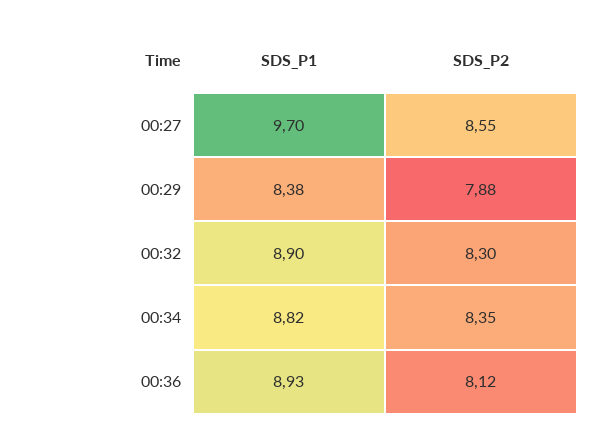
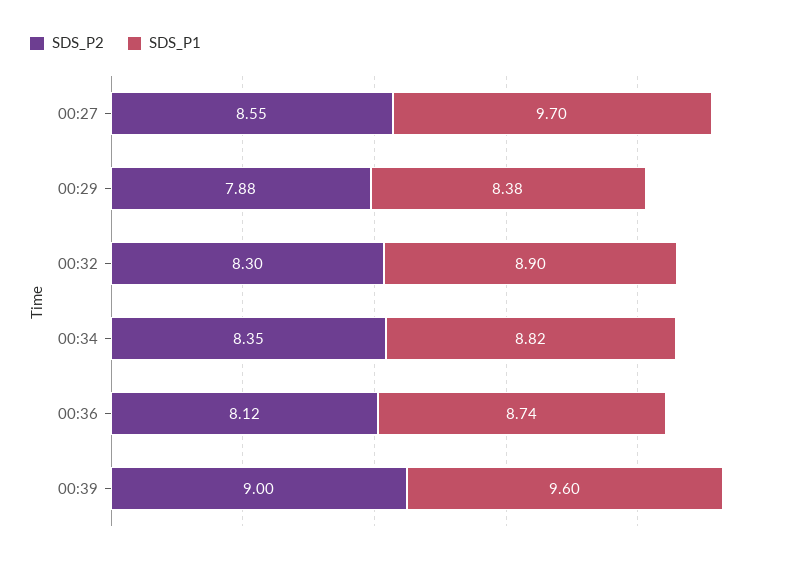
SDS_P1, 00:36: 8.93 -> 8.74
SDS_P2, 00:39: none -> 9
SDS_P1, 00:39: none -> 9.6

